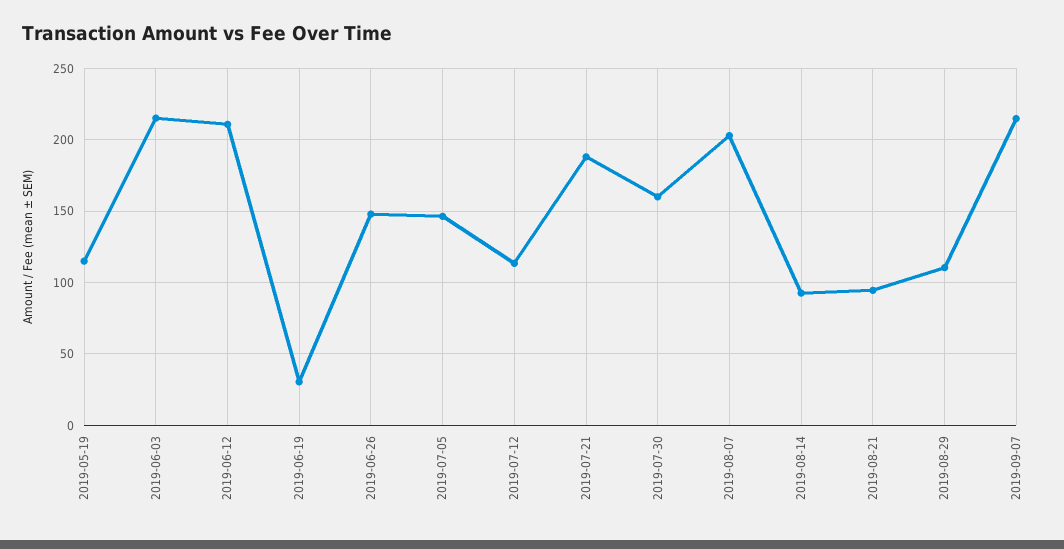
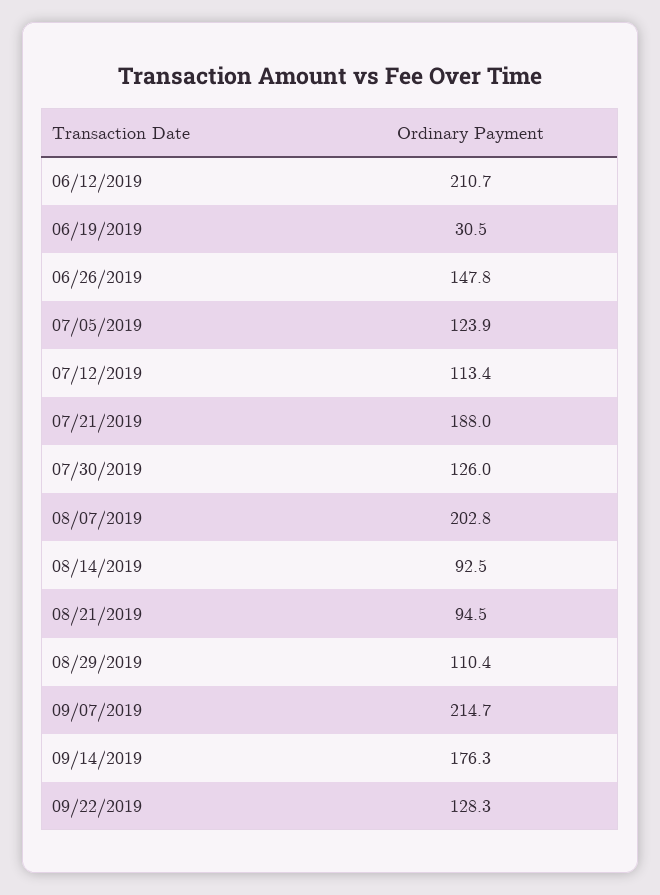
2019-05-19: 115 -> none
2019-06-03: 215 -> none
2019-07-05: 145 -> 123.9
2019-07-30: 160 -> 126
09/14/2019: none -> 176.3
09/22/2019: none -> 128.3

